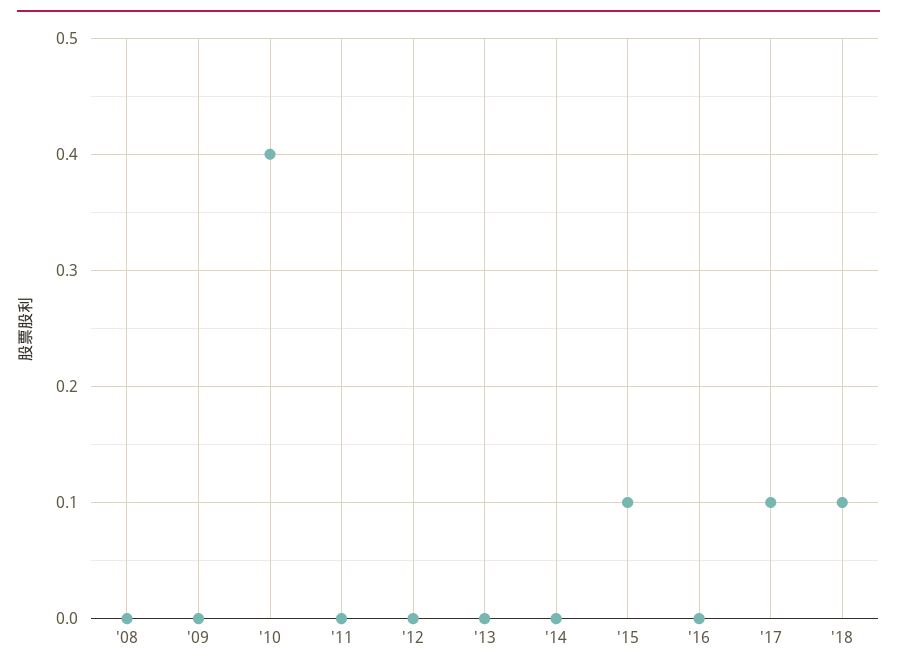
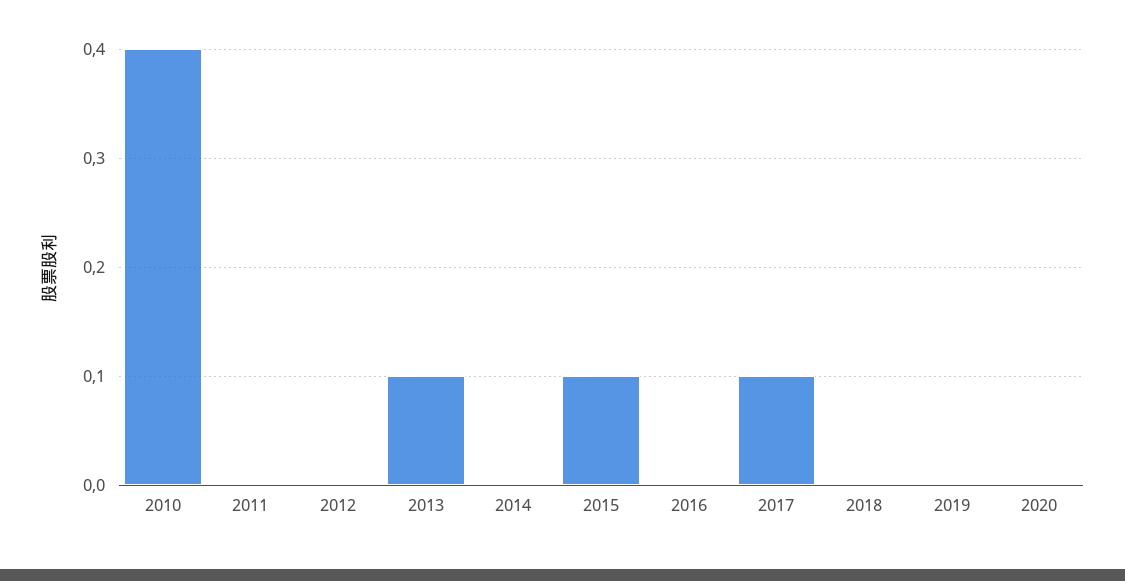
'08: 0 -> none
'09: 0 -> none
'13: 0 -> 0.1
'18: 0.1 -> 0
2019: none -> 0
2020: none -> 0

